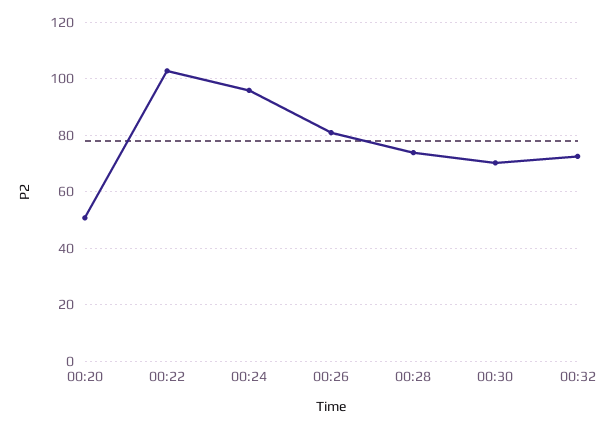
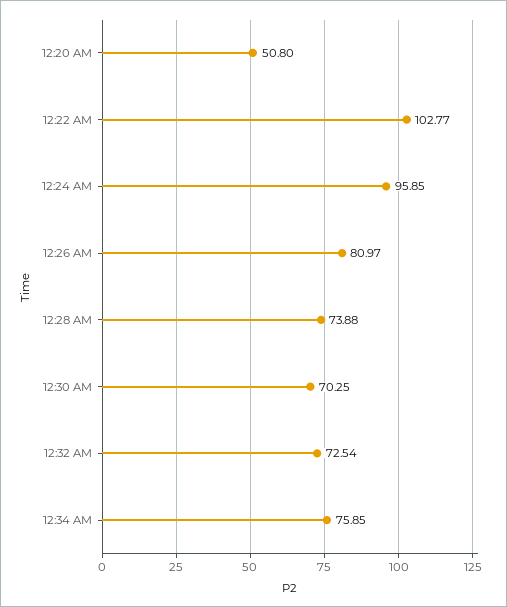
12:34 AM: none -> 75.85

